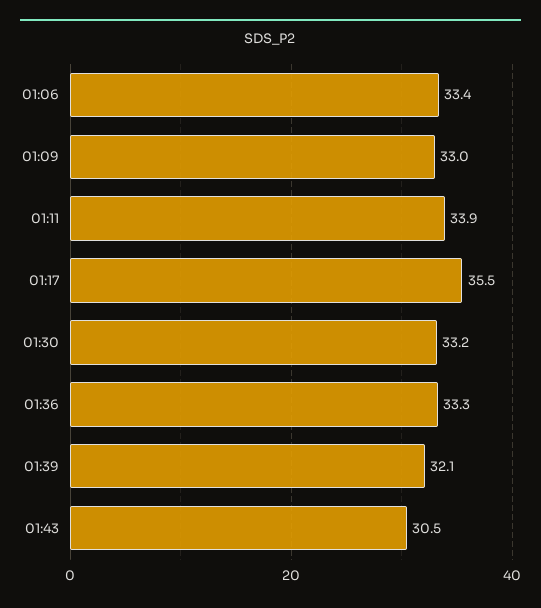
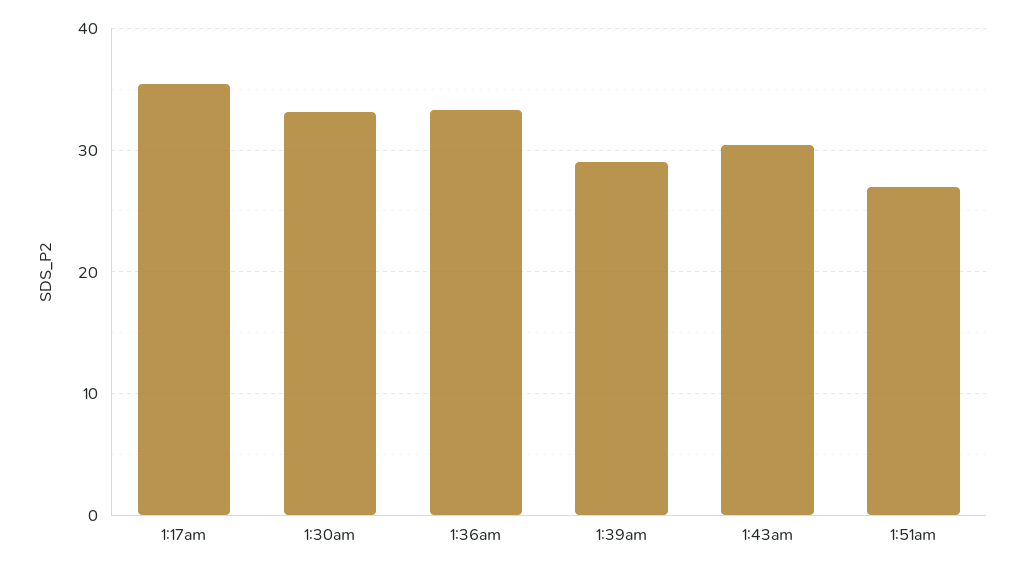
01:06: 33.4 -> none
01:09: 33 -> none
01:11: 33.9 -> none
01:39: 32.1 -> 29
1:51am: none -> 27

